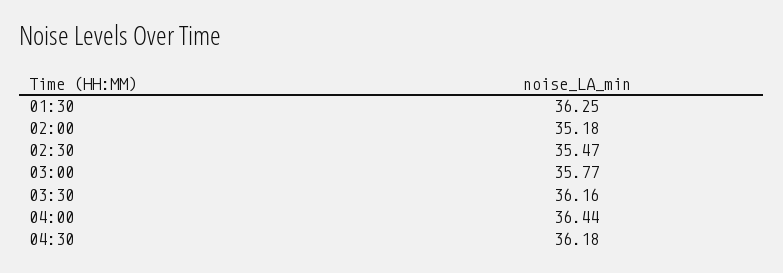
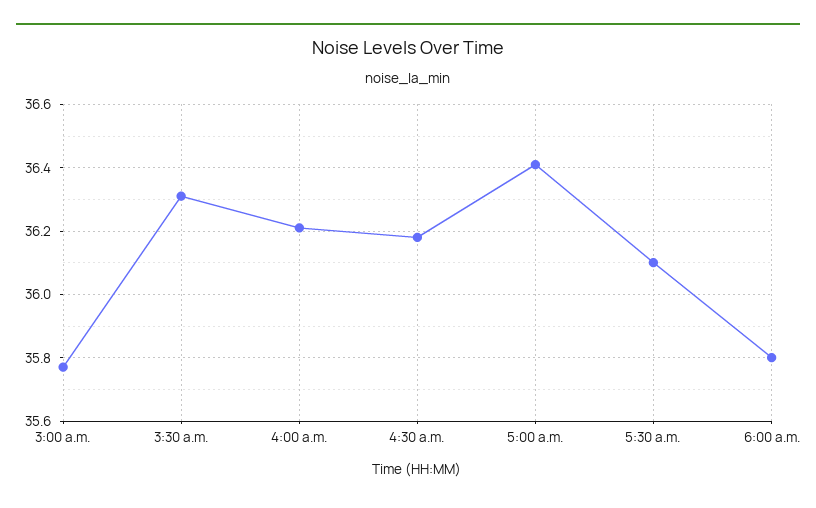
01:30: 36.25 -> none
02:00: 35.18 -> none
02:30: 35.47 -> none
03:30: 36.16 -> 36.3
04:00: 36.44 -> 36.2
5:00 a.m.: none -> 36.4
5:30 a.m.: none -> 36.1
6:00 a.m.: none -> 35.8

